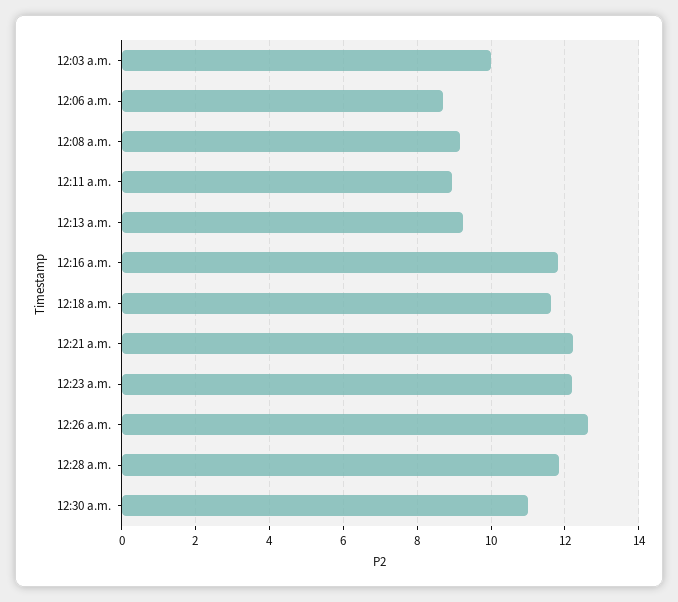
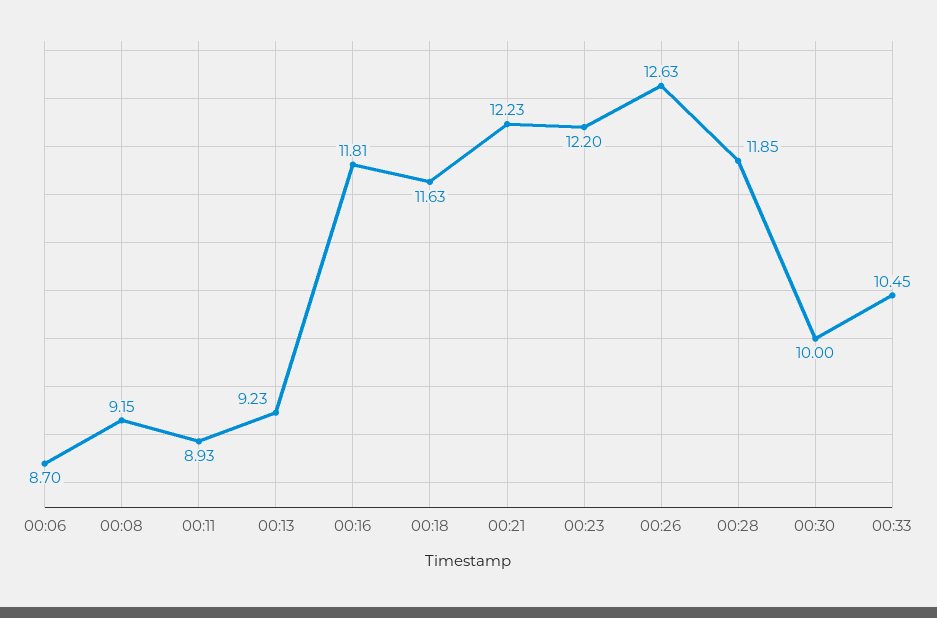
12:03 a.m.: 10 -> none
12:30 a.m.: 11 -> 10
00:33: none -> 10.45

